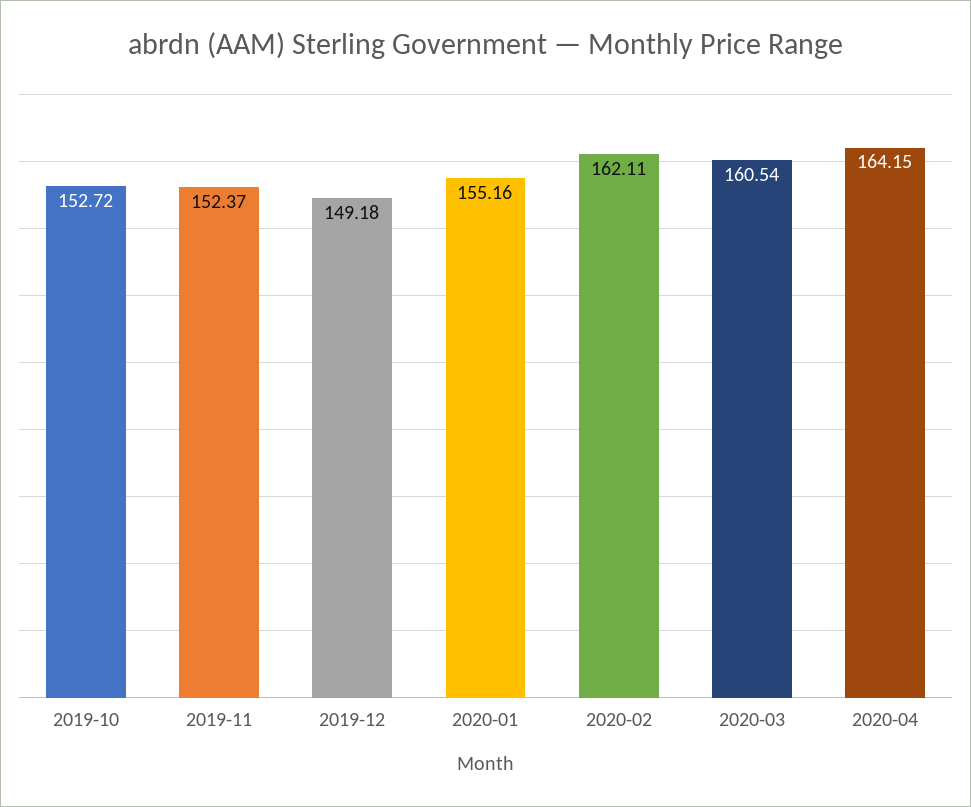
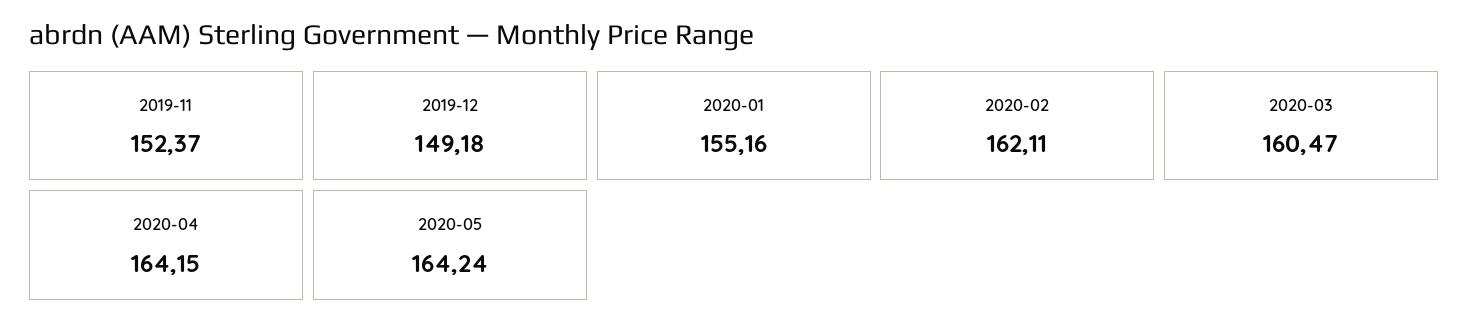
2019-10: 152.72 -> none
2020-03: 160.54 -> 160.47
2020-05: none -> 164.24

